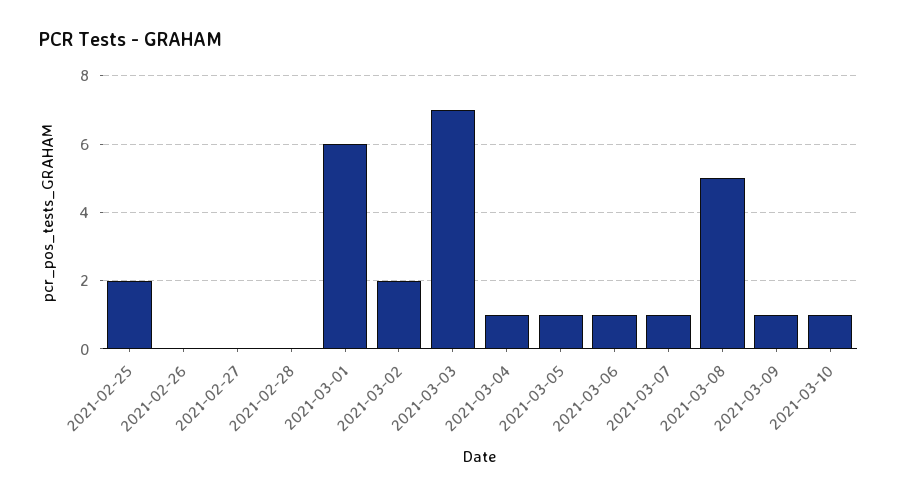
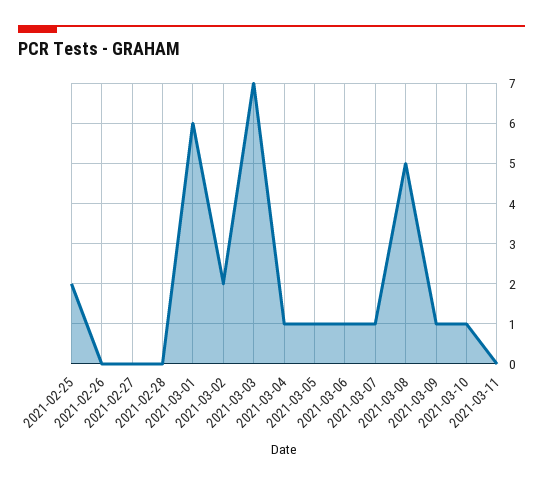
2021-03-11: none -> 0

